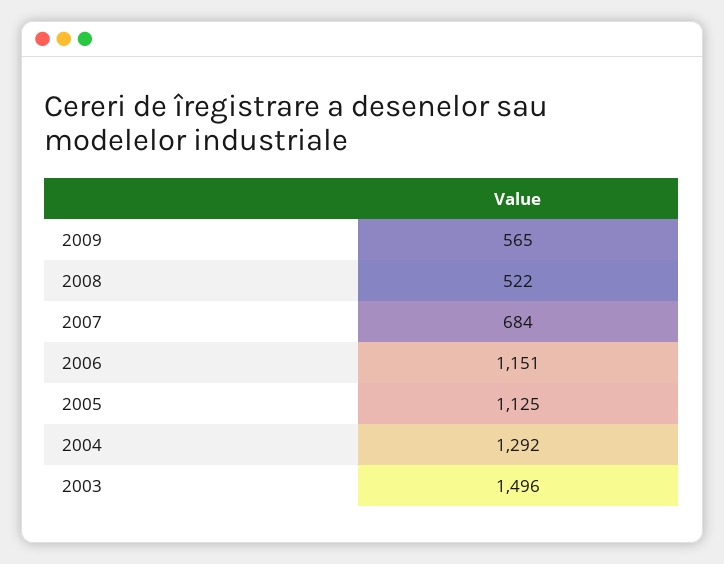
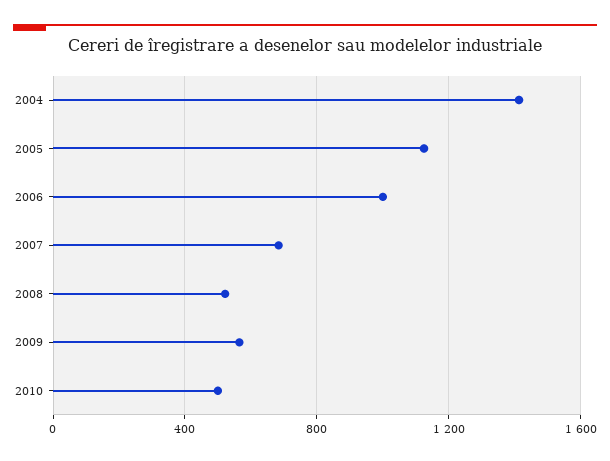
2006: 1151 -> 1000
2004: 1292 -> 1400
2003: 1496 -> none
2010: none -> 500

